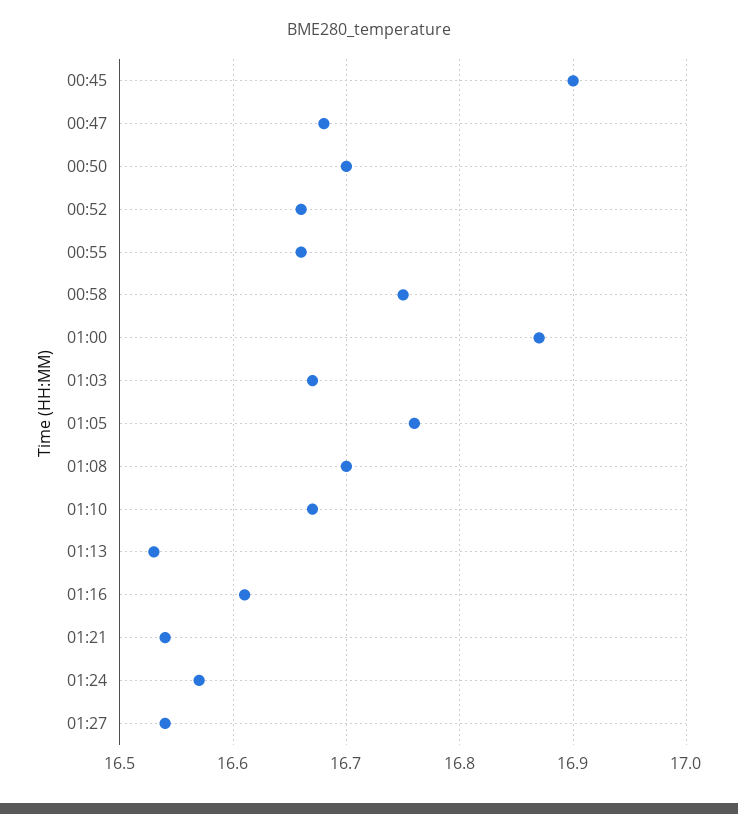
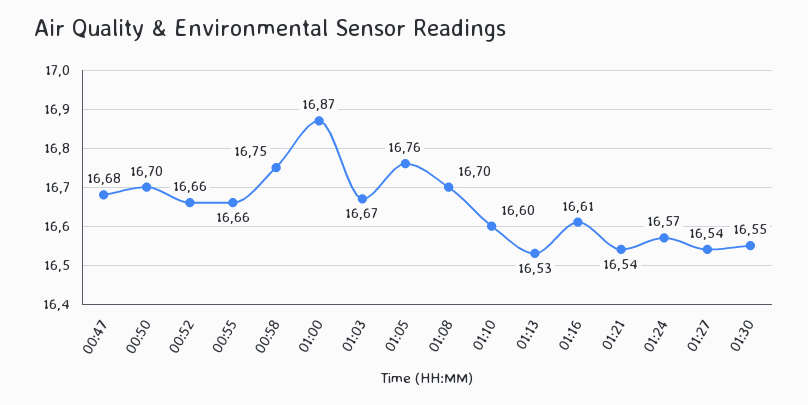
00:45: 16.9 -> none
01:10: 16.67 -> 16.6
01:30: none -> 16.55

